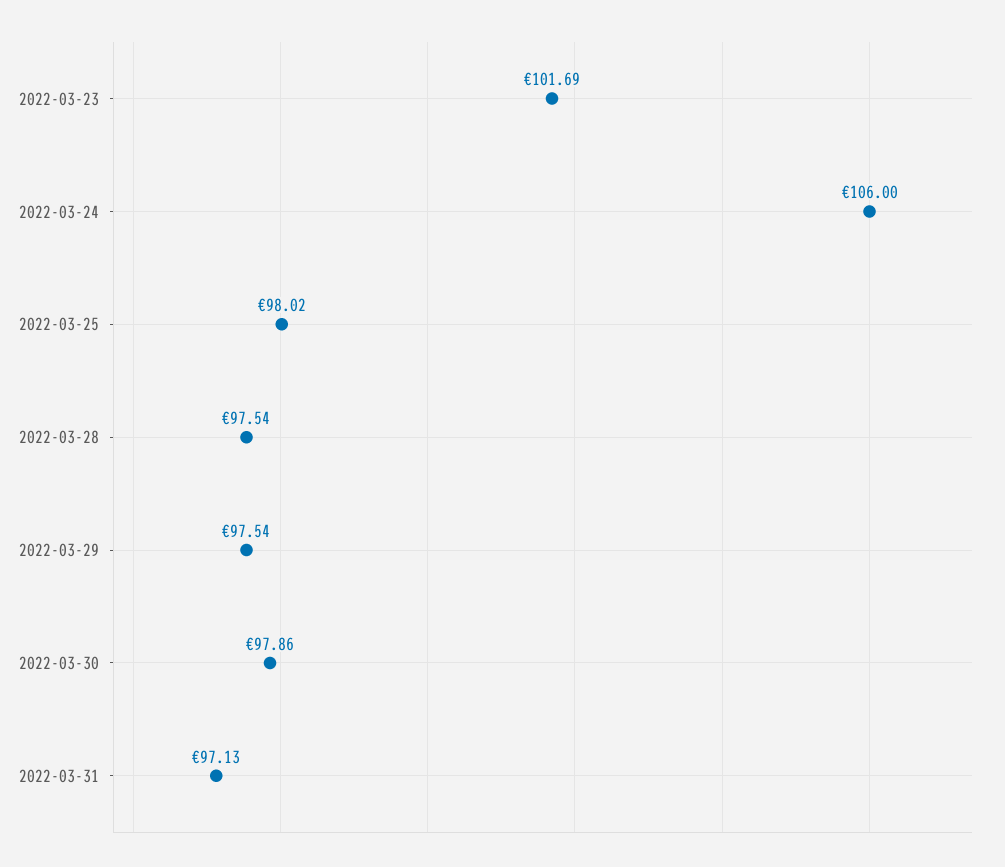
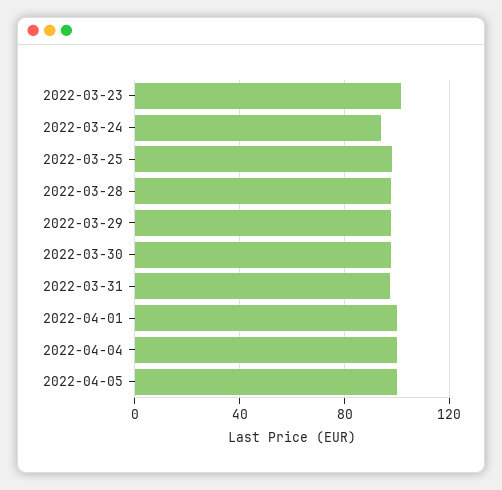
2022-03-24: 106 -> 95
2022-04-01: none -> 100
2022-04-04: none -> 100
2022-04-05: none -> 100

